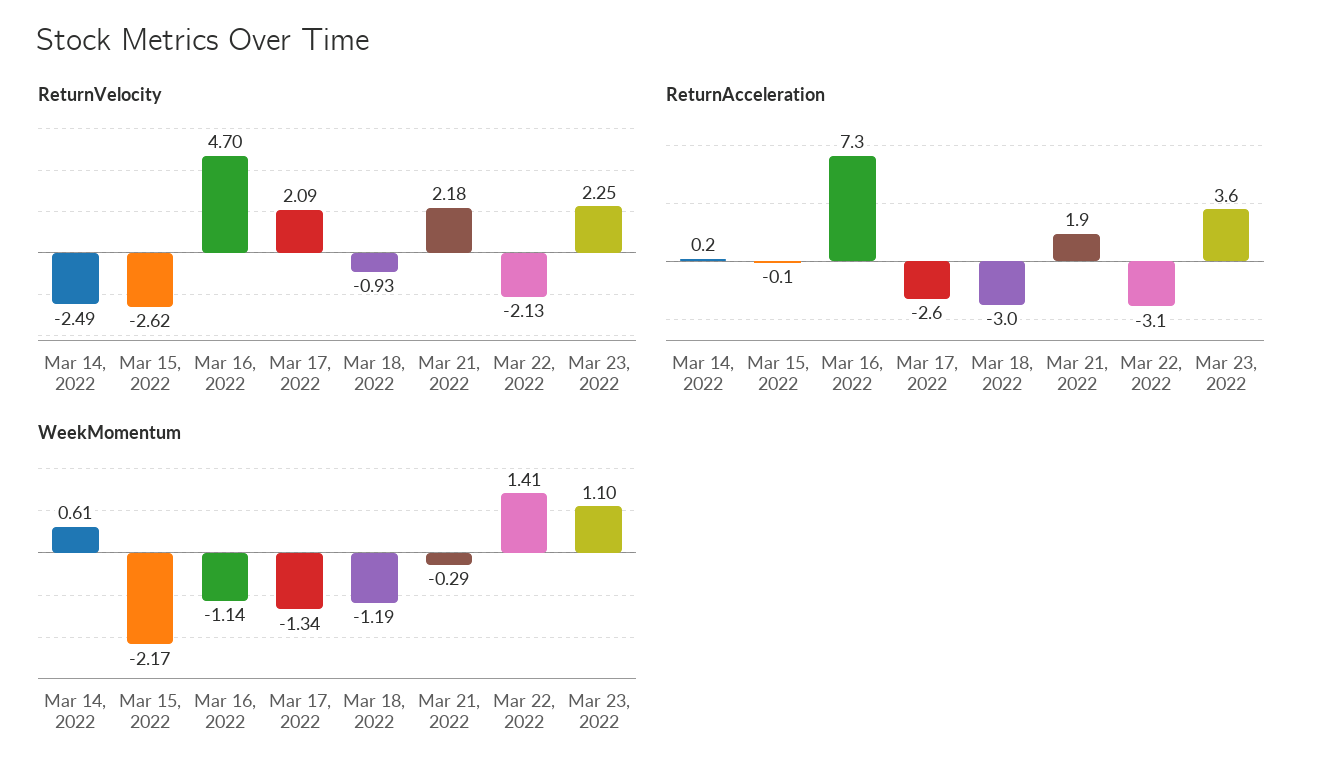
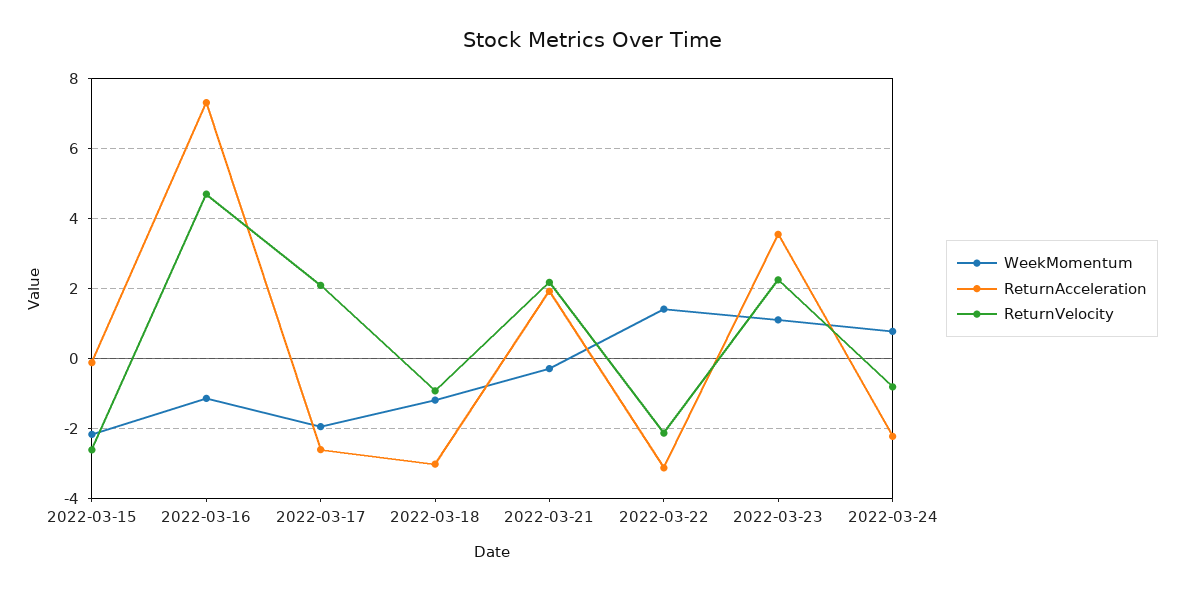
ReturnVelocity, Mar 14, 2022: -2.49 -> none
ReturnAcceleration, Mar 14, 2022: 0.2 -> none
WeekMomentum, Mar 14, 2022: 0.61 -> none
WeekMomentum, Mar 17, 2022: -1.34 -> -2
WeekMomentum, 2022-03-24: none -> 0.8
ReturnAcceleration, 2022-03-24: none -> -2.2
ReturnVelocity, 2022-03-24: none -> -0.8

